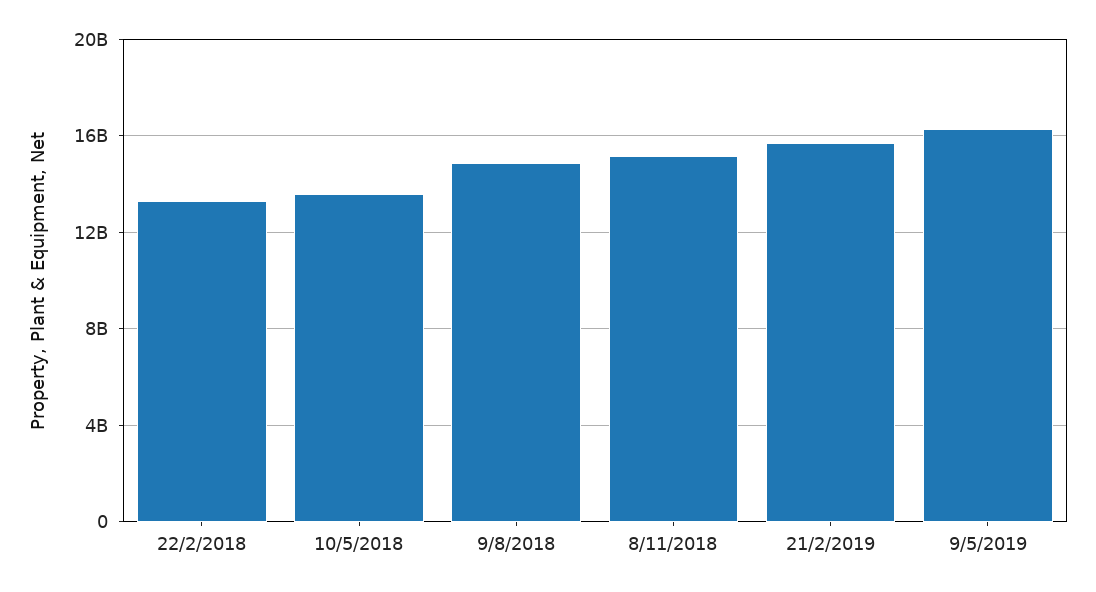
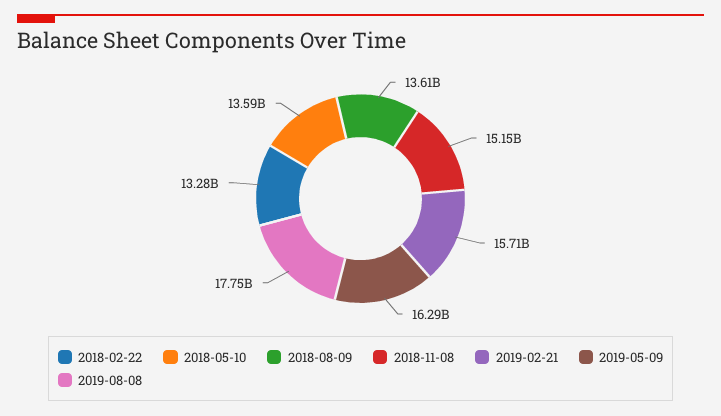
9/8/2018: 15000000000 -> 13610000000
2019-08-08: none -> 17750000000

